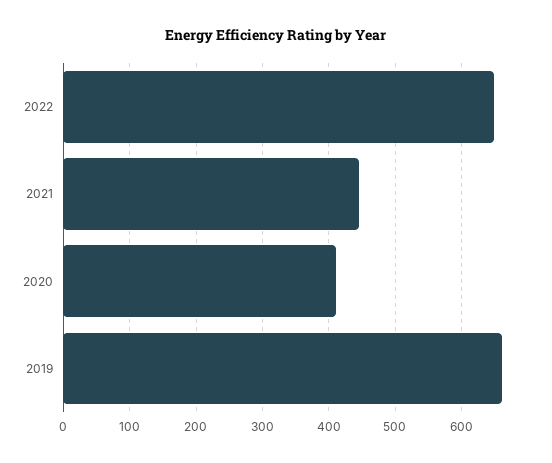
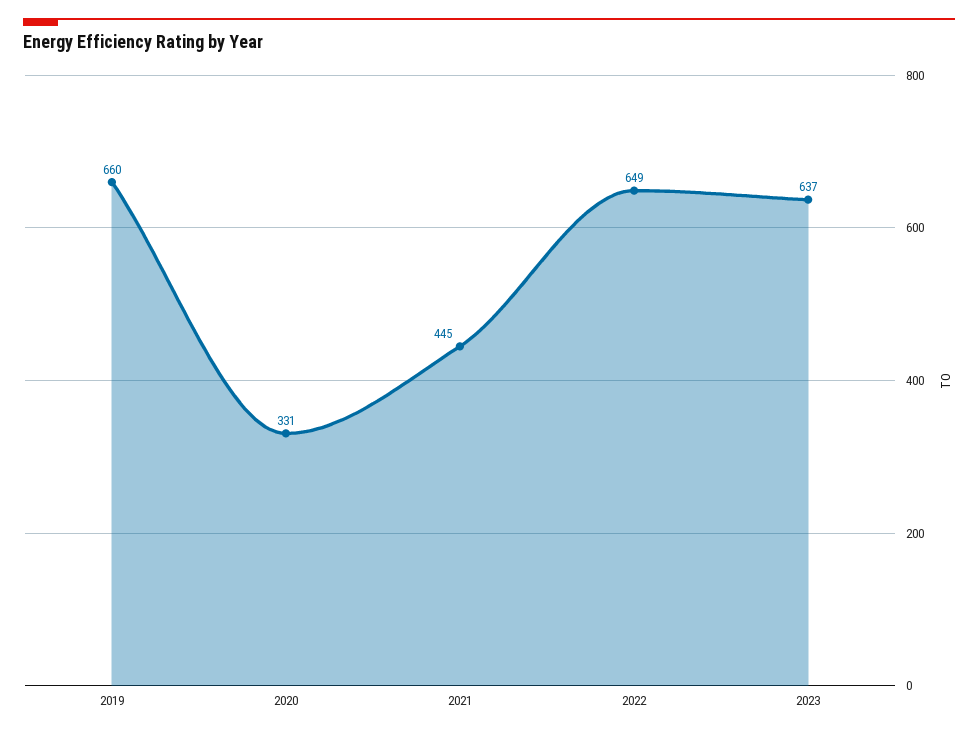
2020: 410 -> 331
2023: none -> 637

